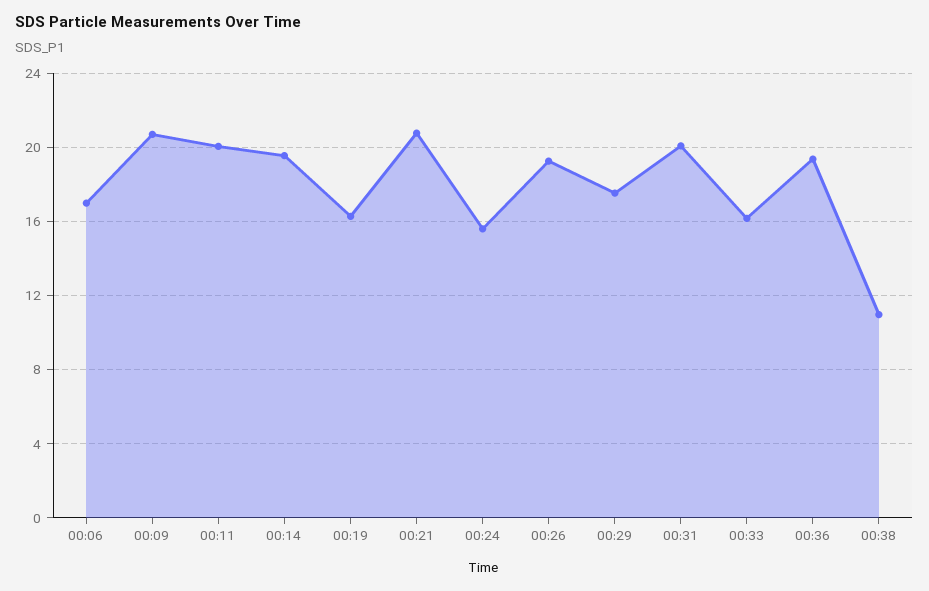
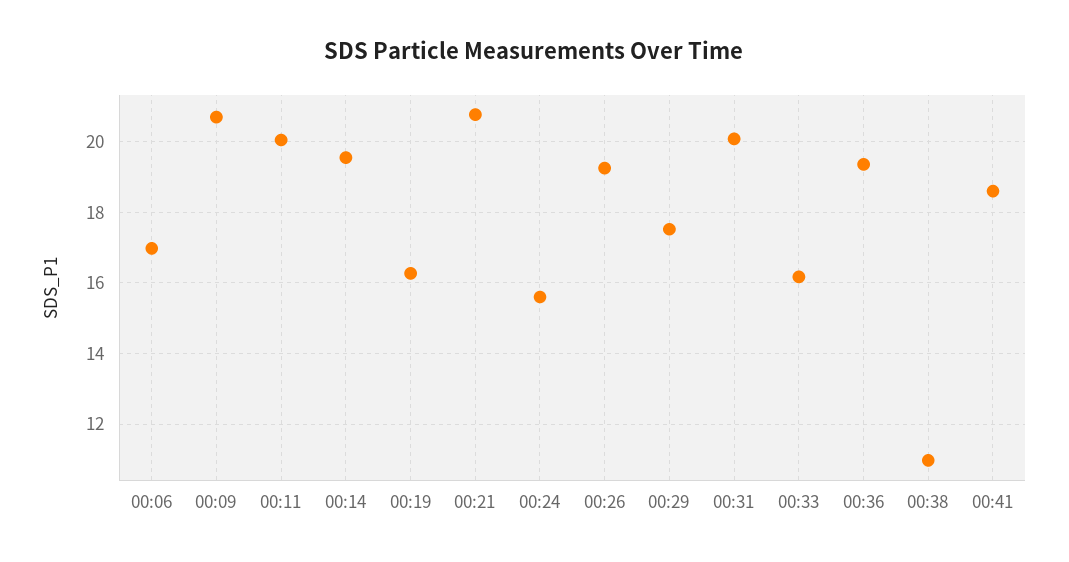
00:41: none -> 18.6

